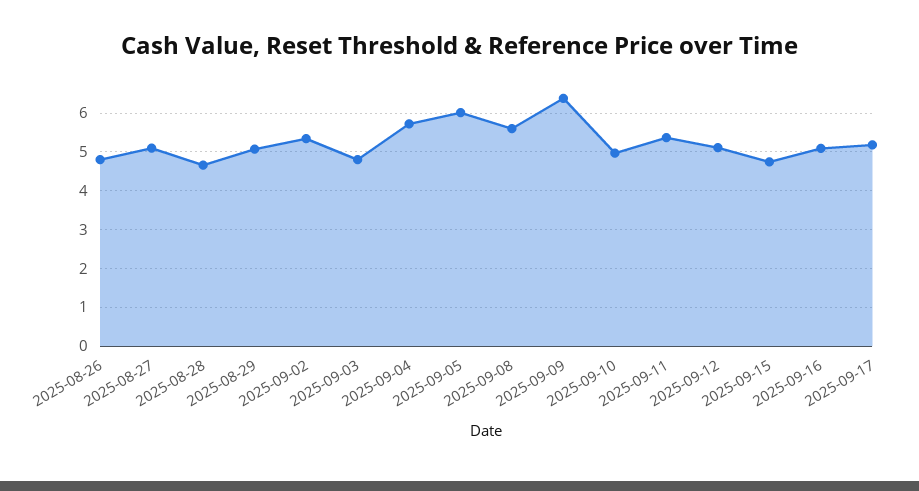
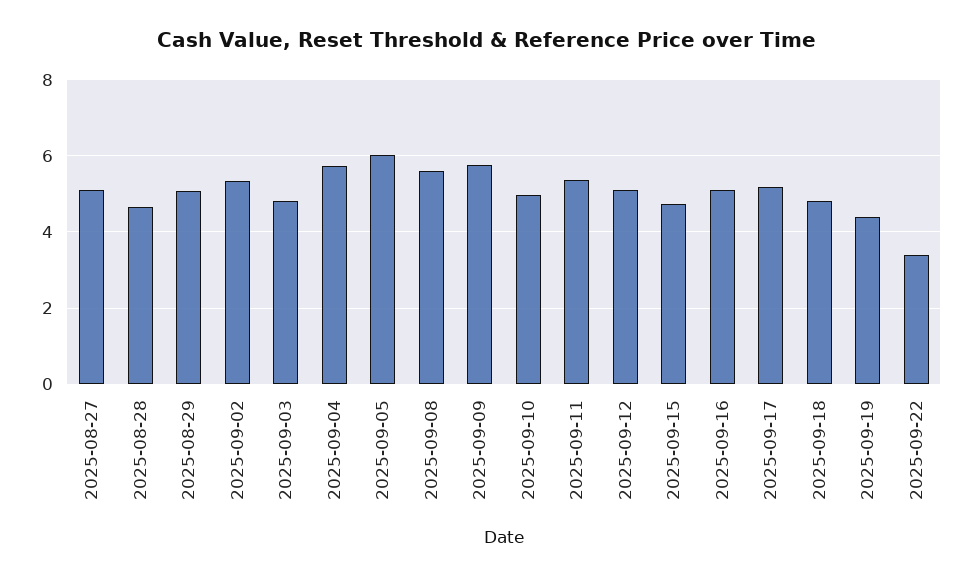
2025-08-26: 4.8 -> none
2025-09-09: 6.4 -> 5.8
2025-09-18: none -> 4.8
2025-09-19: none -> 4.4
2025-09-22: none -> 3.4

